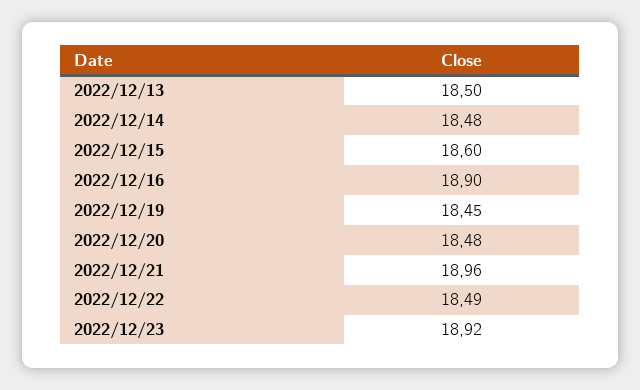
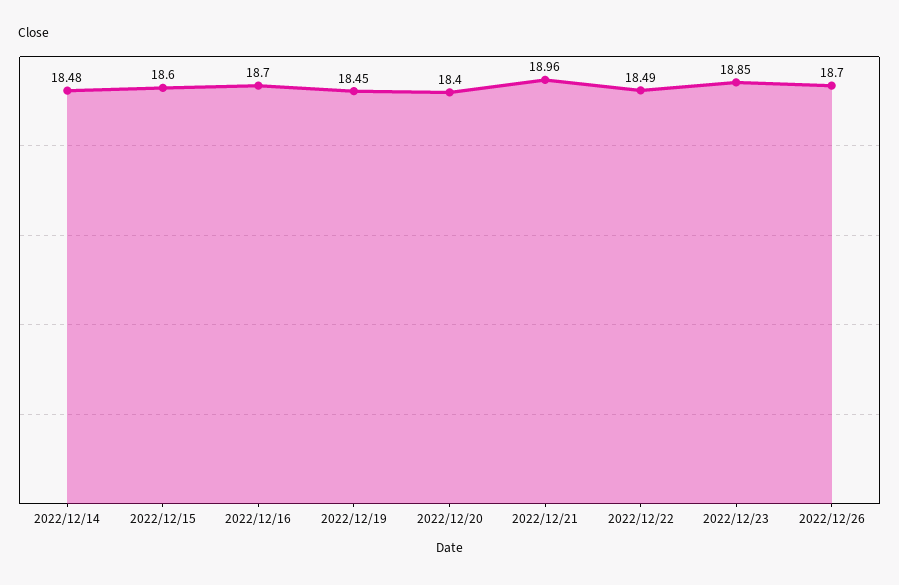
2022/12/13: 18.5 -> none
2022/12/16: 18.9 -> 18.7
2022/12/20: 18.48 -> 18.4
2022/12/23: 18.92 -> 18.85
2022/12/26: none -> 18.7

